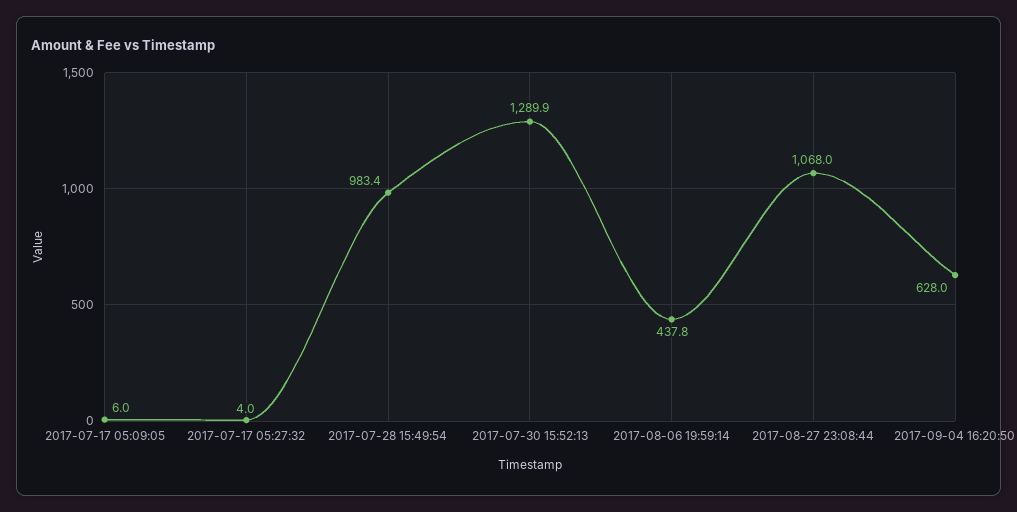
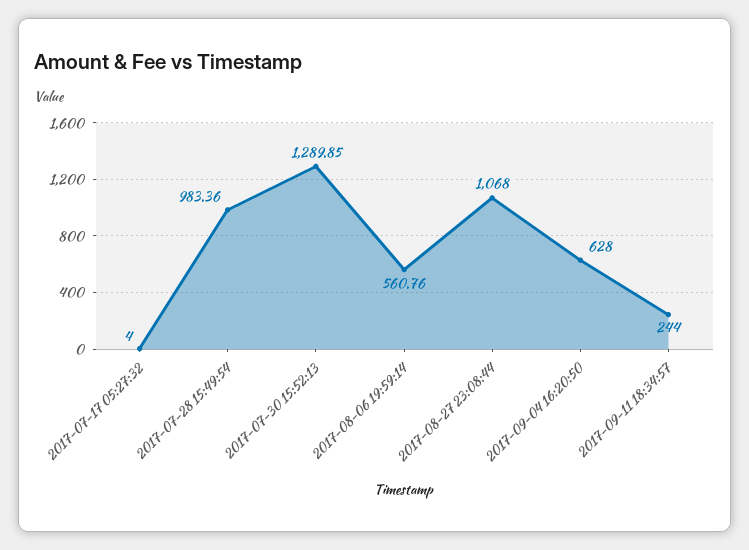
2017-07-17 05:09:05: 6 -> none
2017-08-06 19:59:14: 437.8 -> 560.76
2017-09-11 18:34:57: none -> 244

